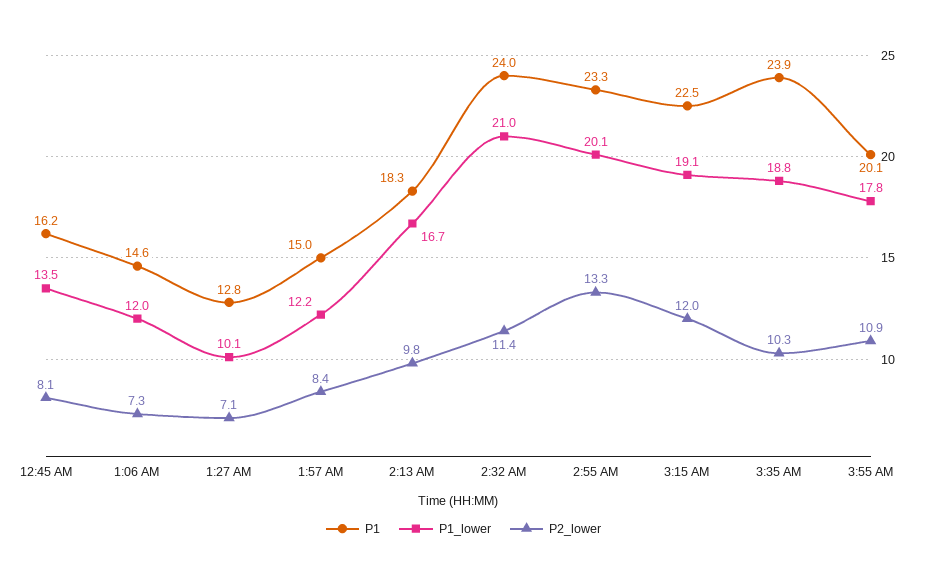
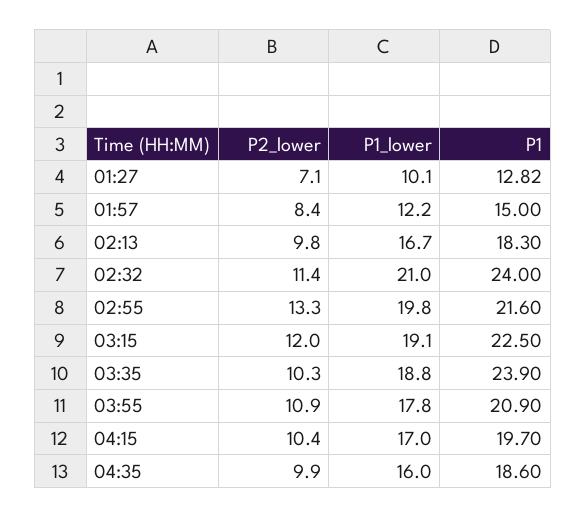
P1, 12:45 AM: 16.2 -> none
P1_lower, 12:45 AM: 13.5 -> none
P2_lower, 12:45 AM: 8.1 -> none
P1, 1:06 AM: 14.6 -> none
P1_lower, 1:06 AM: 12 -> none
P2_lower, 1:06 AM: 7.3 -> none
P1, 2:55 AM: 23.3 -> 21.6
P1_lower, 2:55 AM: 20.1 -> 19.8
P1, 3:55 AM: 20.1 -> 20.9
P2_lower, 04:15: none -> 10.4
P1_lower, 04:15: none -> 17
P1, 04:15: none -> 19.7
P2_lower, 04:35: none -> 9.9
P1_lower, 04:35: none -> 16
P1, 04:35: none -> 18.6

